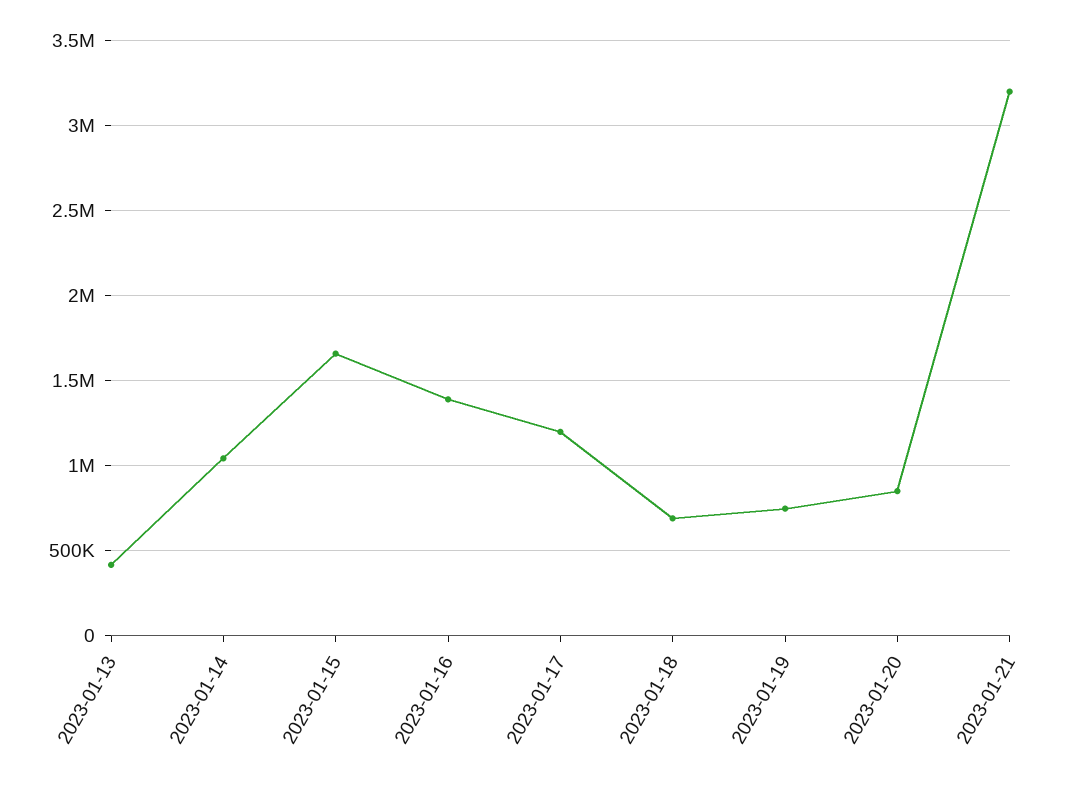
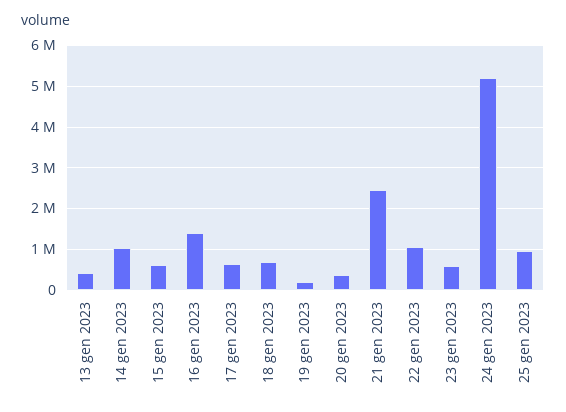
2023-01-15: 1650000 -> 600000
2023-01-17: 1200000 -> 600000
2023-01-19: 750000 -> 200000
2023-01-20: 850000 -> 400000
2023-01-21: 3200000 -> 2400000
22 gen 2023: none -> 1000000
23 gen 2023: none -> 600000
24 gen 2023: none -> 5200000
25 gen 2023: none -> 1000000

